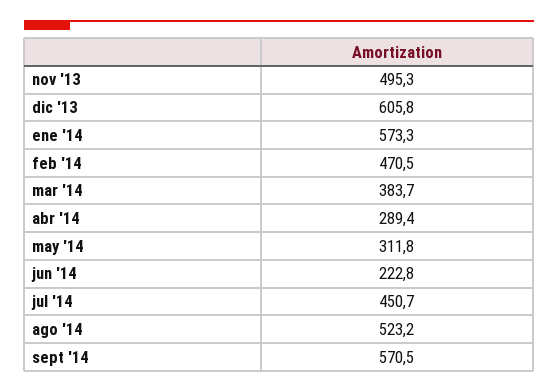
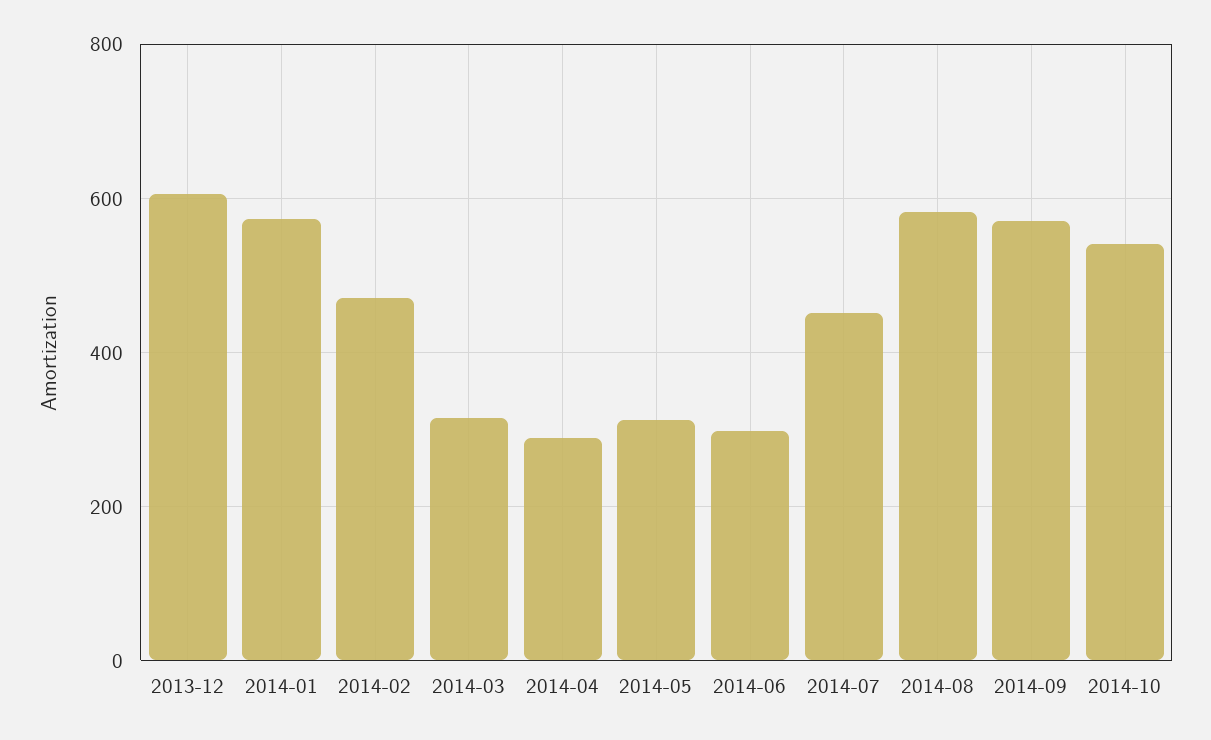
nov '13: 495.3 -> none
mar '14: 383.7 -> 320
jun '14: 222.8 -> 300
ago '14: 523.2 -> 580
2014-10: none -> 540

